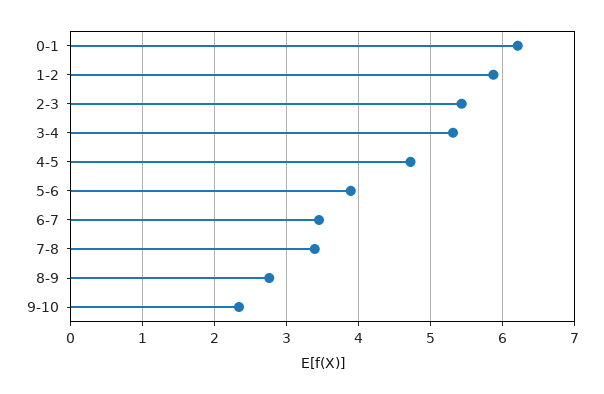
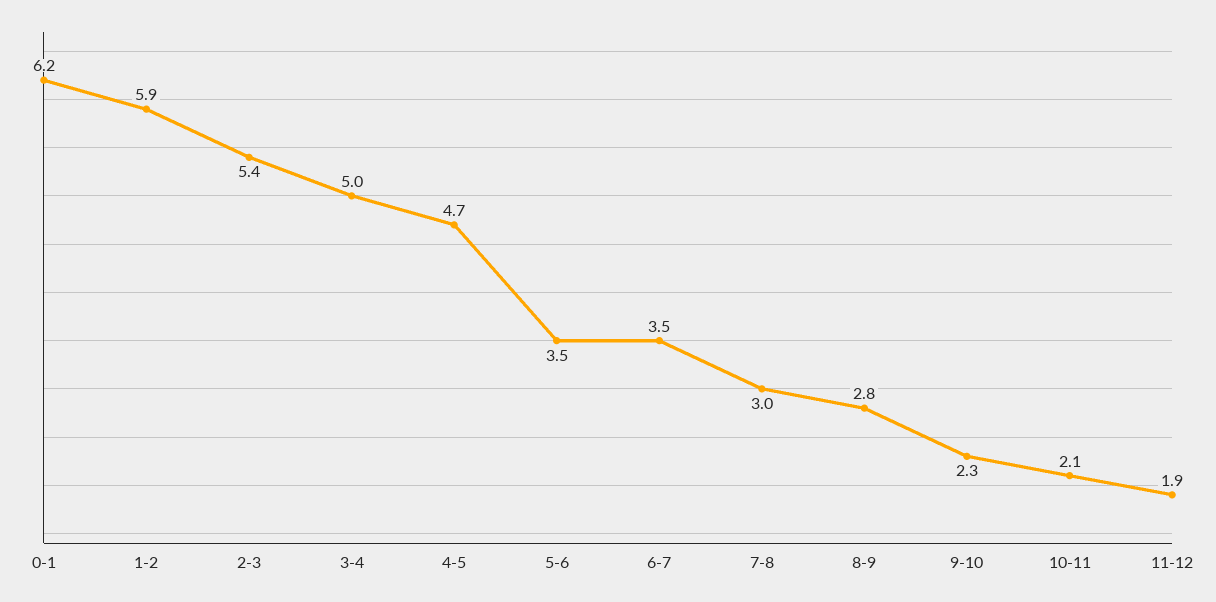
3-4: 5.3 -> 5
5-6: 3.9 -> 3.5
7-8: 3.4 -> 3
10-11: none -> 2.1
11-12: none -> 1.9

